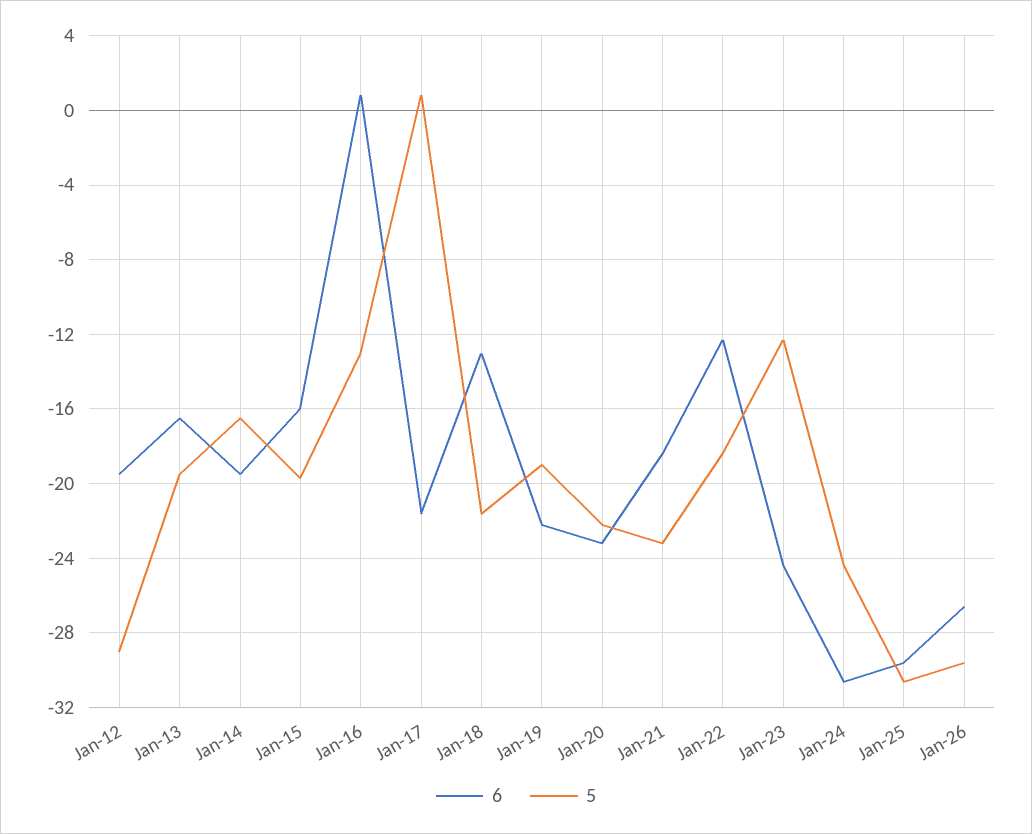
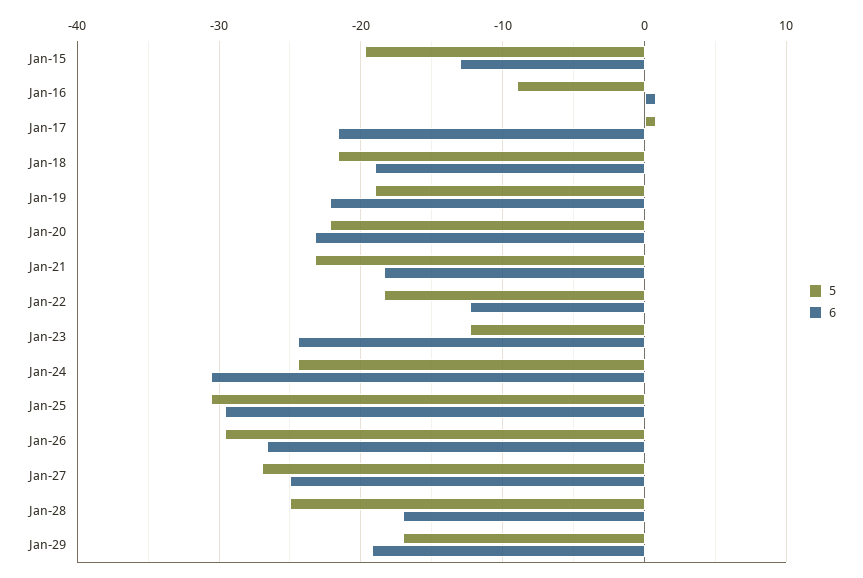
6, Jan-12: -19.5 -> none
5, Jan-12: -29 -> none
6, Jan-13: -16.5 -> none
5, Jan-13: -19.5 -> none
6, Jan-14: -19.5 -> none
5, Jan-14: -16.5 -> none
6, Jan-15: -16 -> -13
5, Jan-16: -13 -> -9
6, Jan-18: -13 -> -19
5, Jan-27: none -> -27
6, Jan-27: none -> -25
5, Jan-28: none -> -25
6, Jan-28: none -> -17
5, Jan-29: none -> -17
6, Jan-29: none -> -19

